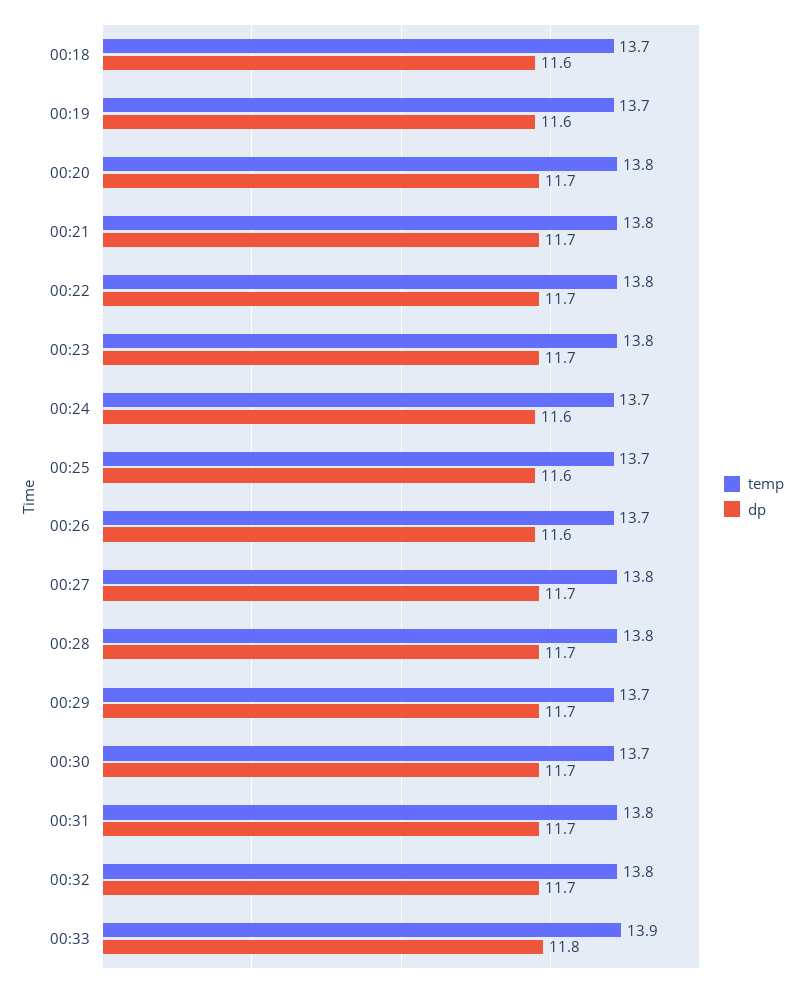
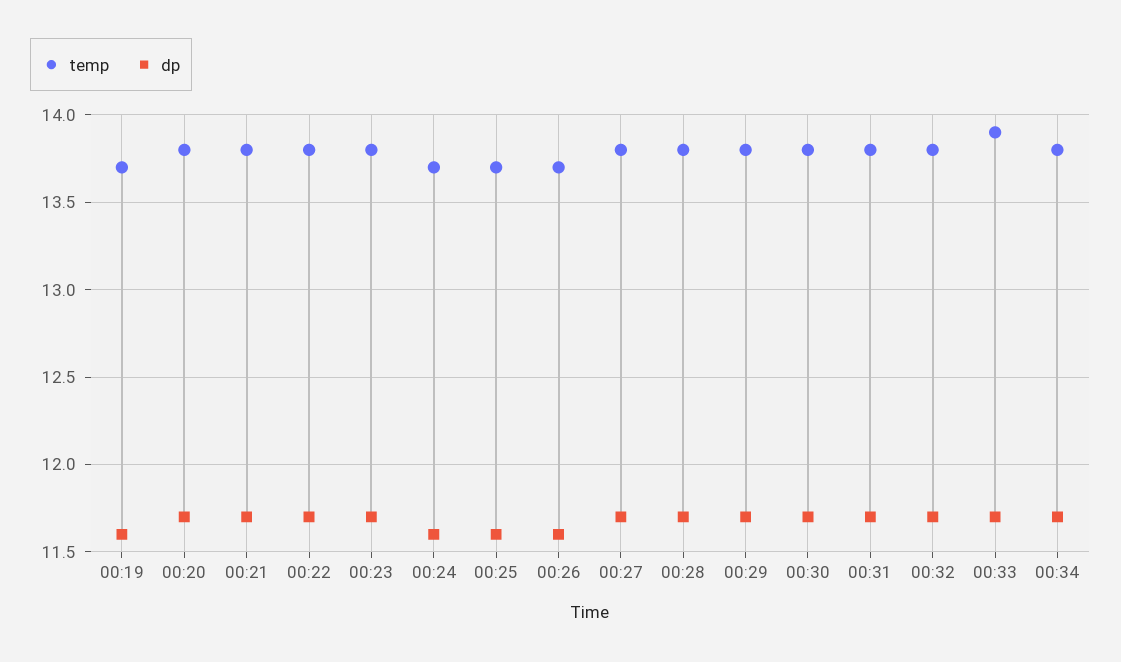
temp, 00:18: 13.7 -> none
dp, 00:18: 11.6 -> none
temp, 00:29: 13.7 -> 13.8
temp, 00:30: 13.7 -> 13.8
dp, 00:33: 11.8 -> 11.7
temp, 00:34: none -> 13.8
dp, 00:34: none -> 11.7

